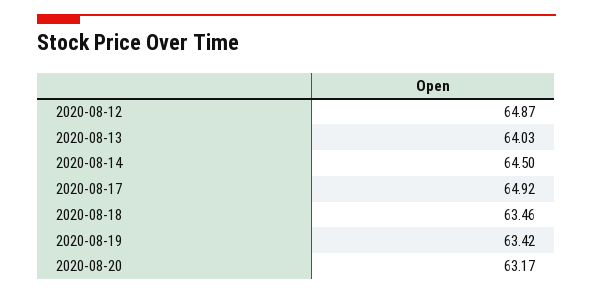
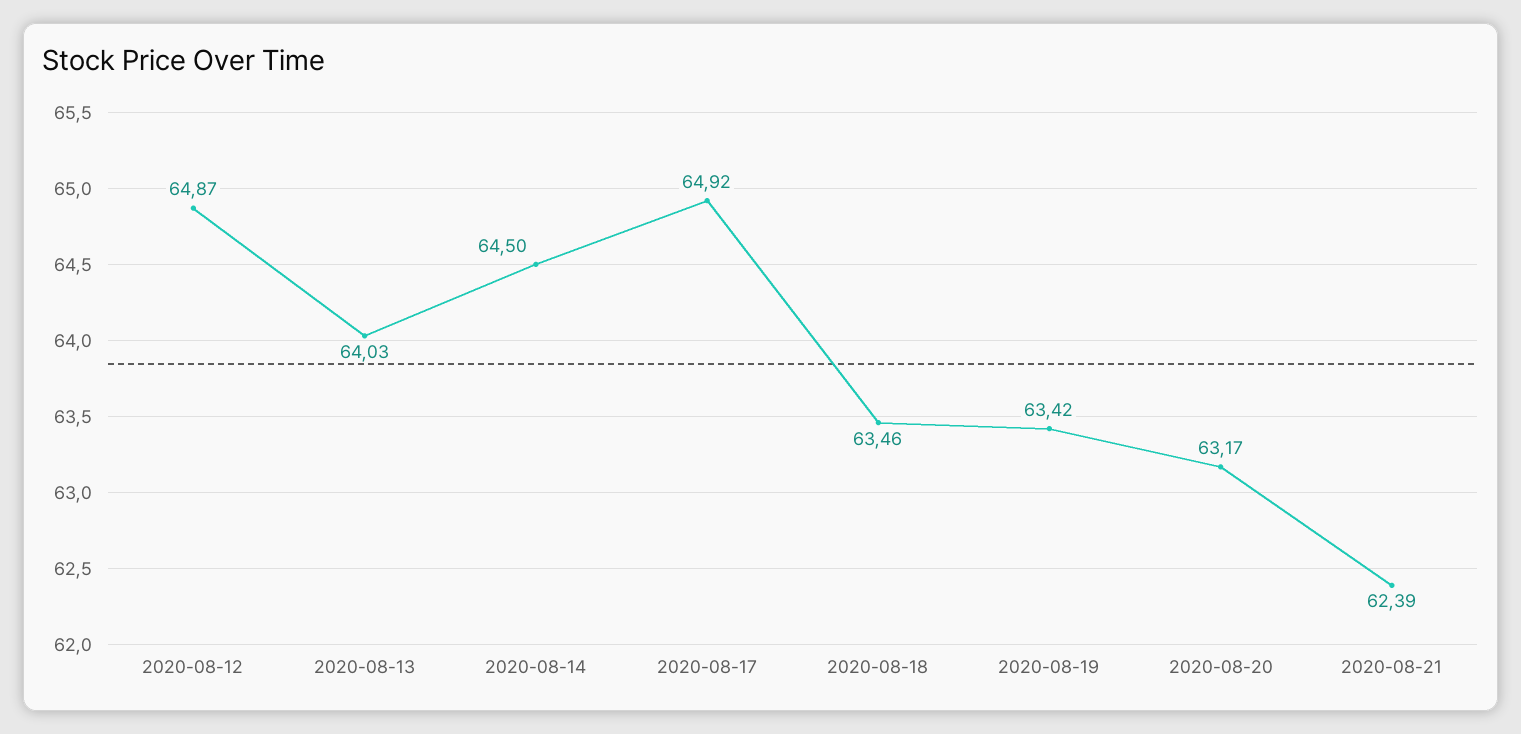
2020-08-21: none -> 62.39

